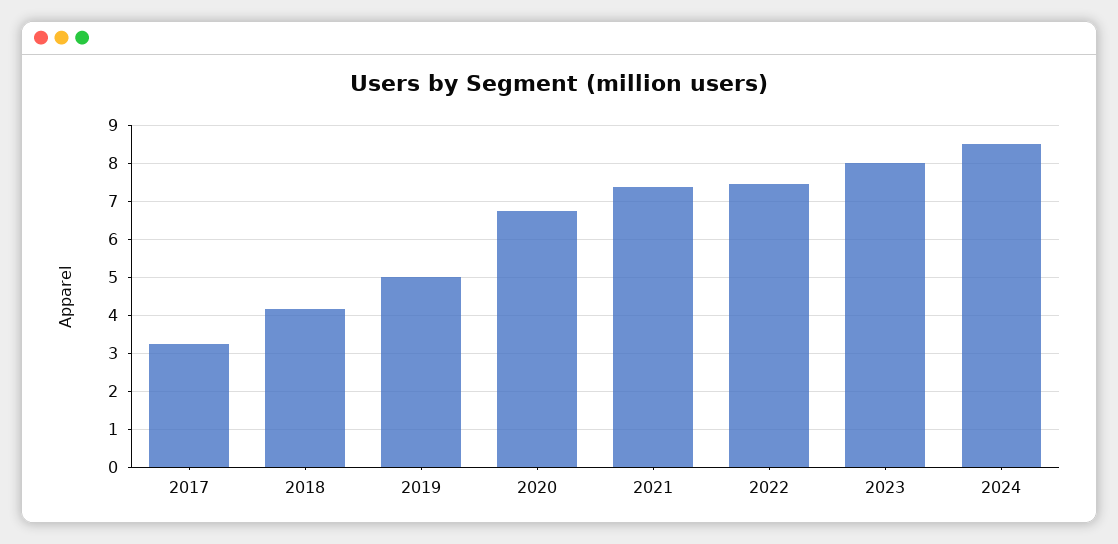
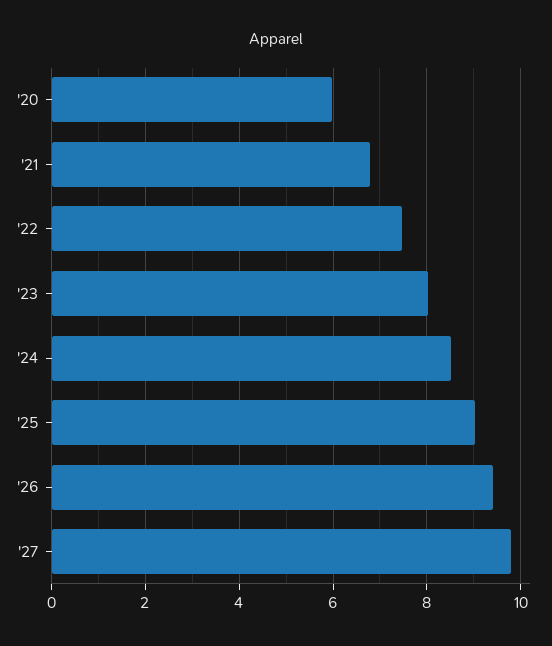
2017: 3.2 -> none
2018: 4.2 -> none
2019: 5 -> none
2020: 6.8 -> 6
2021: 7.4 -> 6.8
'25: none -> 9
'26: none -> 9.4
'27: none -> 9.8

